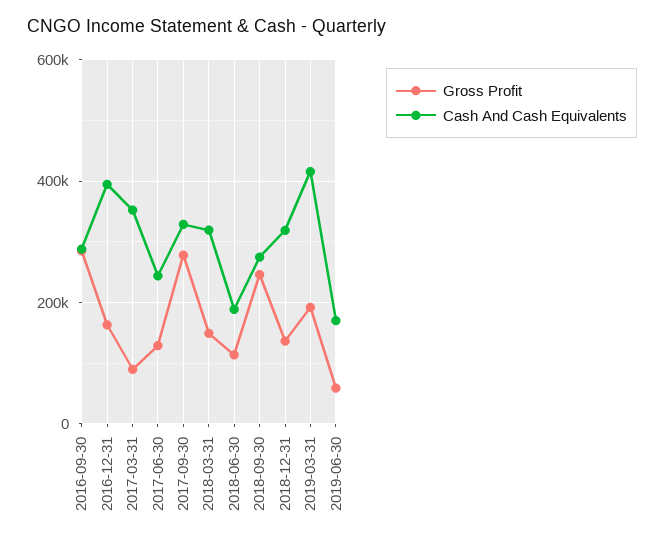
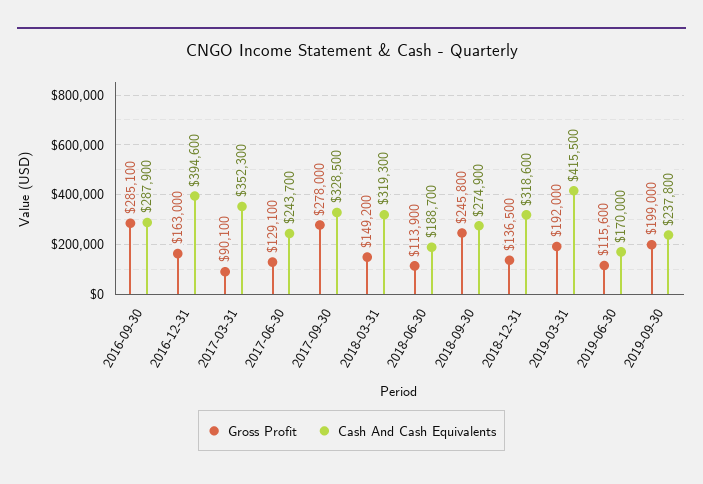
Gross Profit, 2019-06-30: 60000 -> 115600
Gross Profit, 2019-09-30: none -> 199000
Cash And Cash Equivalents, 2019-09-30: none -> 237800

